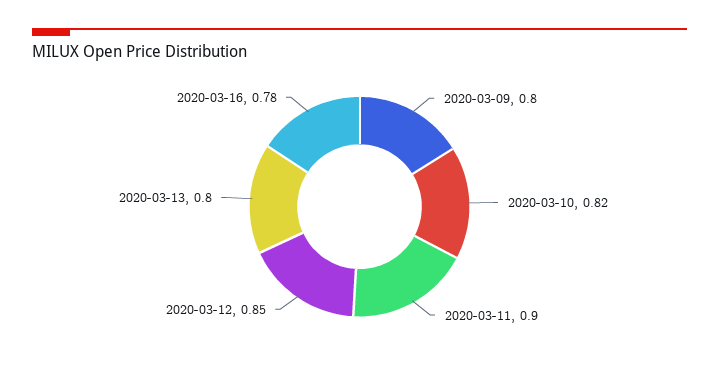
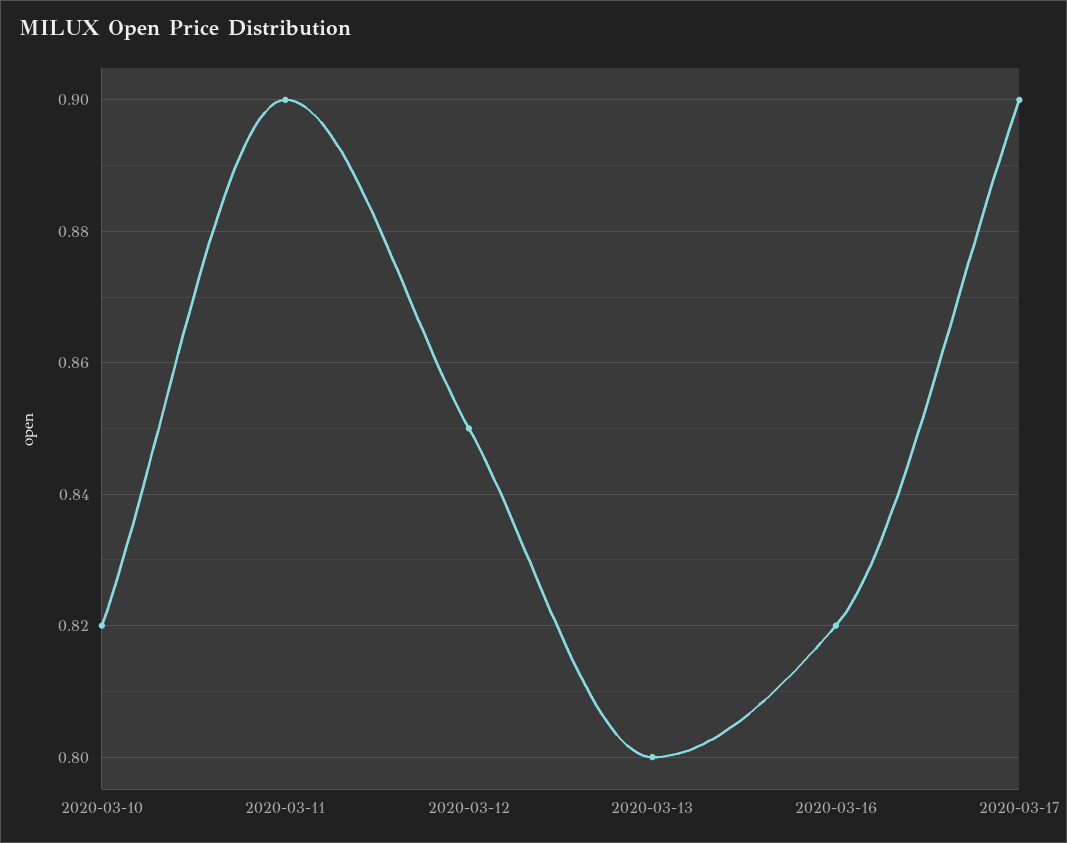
2020-03-09: 0.8 -> none
2020-03-16: 0.78 -> 0.82
2020-03-17: none -> 0.9

